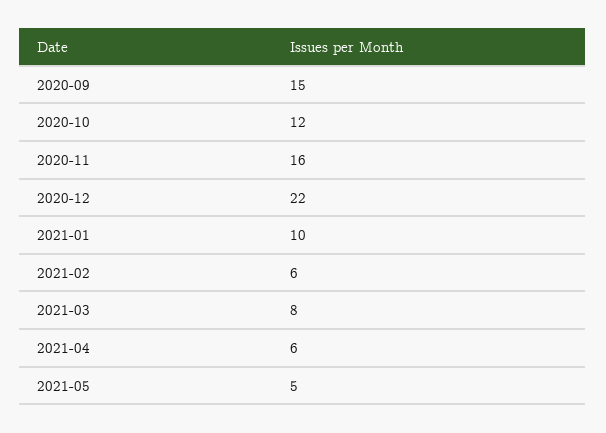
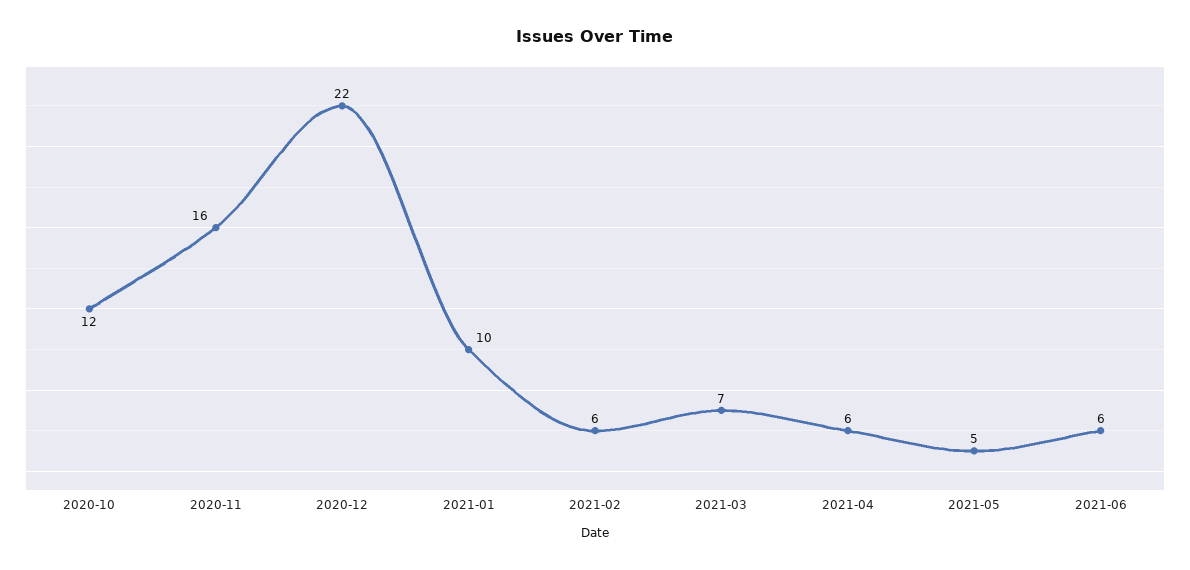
2020-09: 15 -> none
2021-03: 8 -> 7
2021-06: none -> 6

